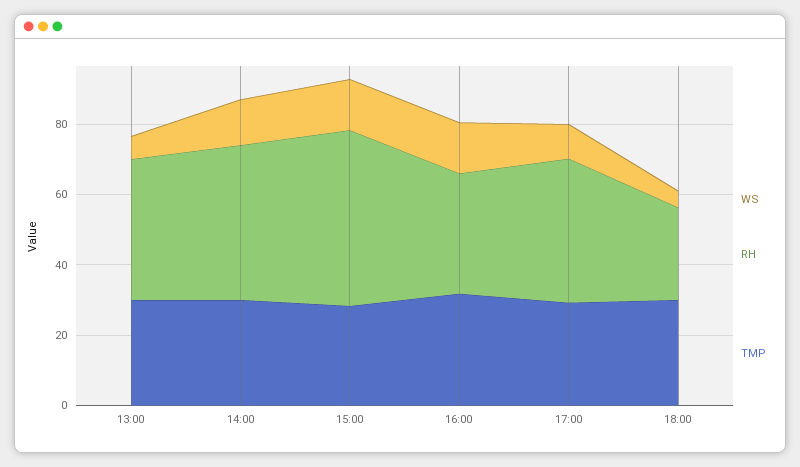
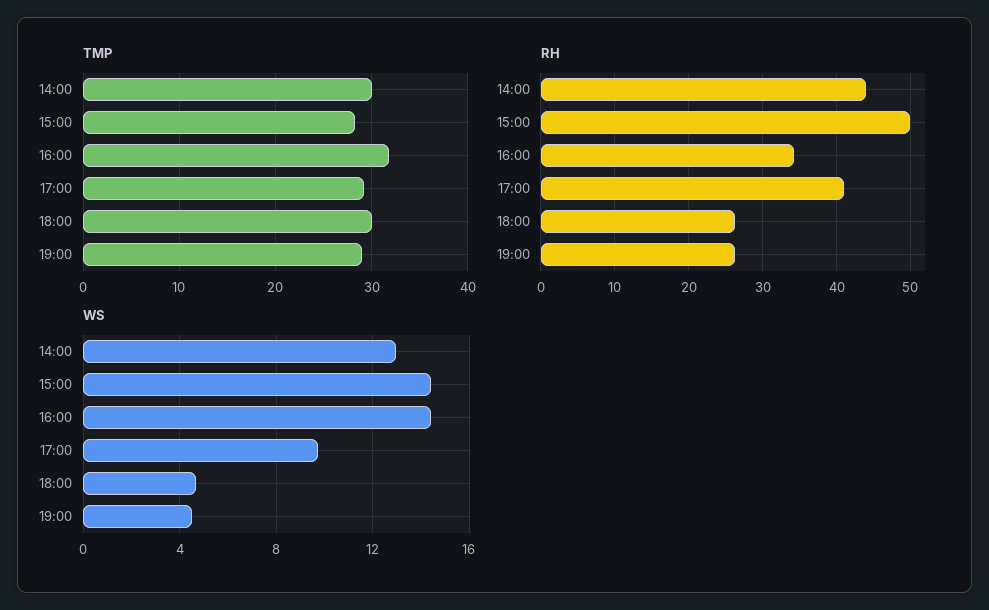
WS, 13:00: 5 -> none
RH, 13:00: 40 -> none
TMP, 13:00: 30 -> none
TMP, 19:00: none -> 29
RH, 19:00: none -> 26
WS, 19:00: none -> 4.5

